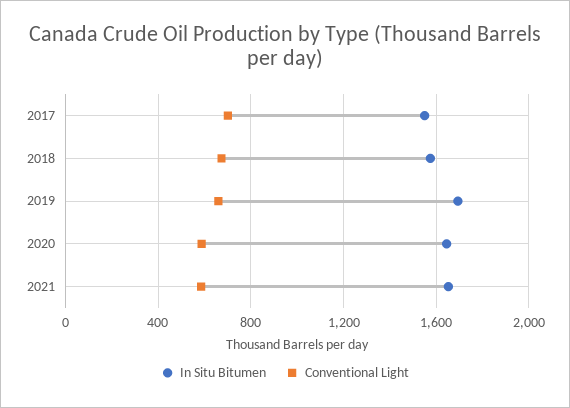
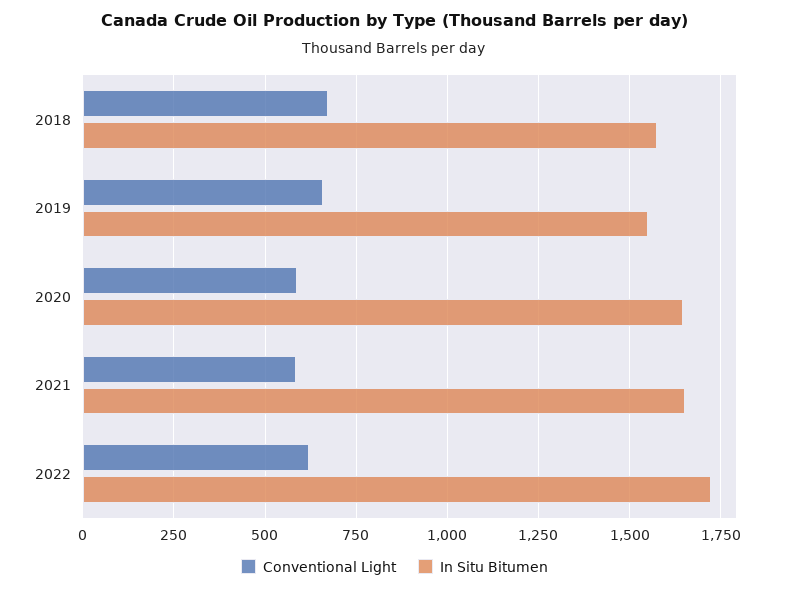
In Situ Bitumen, 2017: 1550 -> none
Conventional Light, 2017: 700 -> none
In Situ Bitumen, 2019: 1700 -> 1550
Conventional Light, 2022: none -> 625
In Situ Bitumen, 2022: none -> 1725

